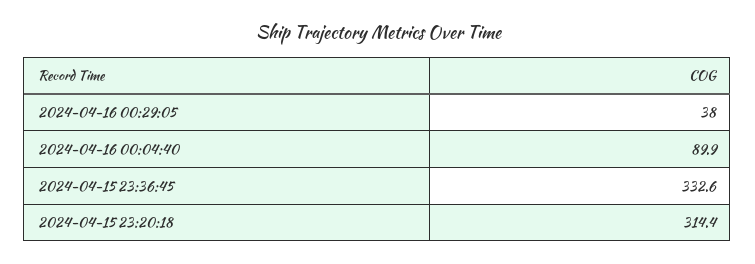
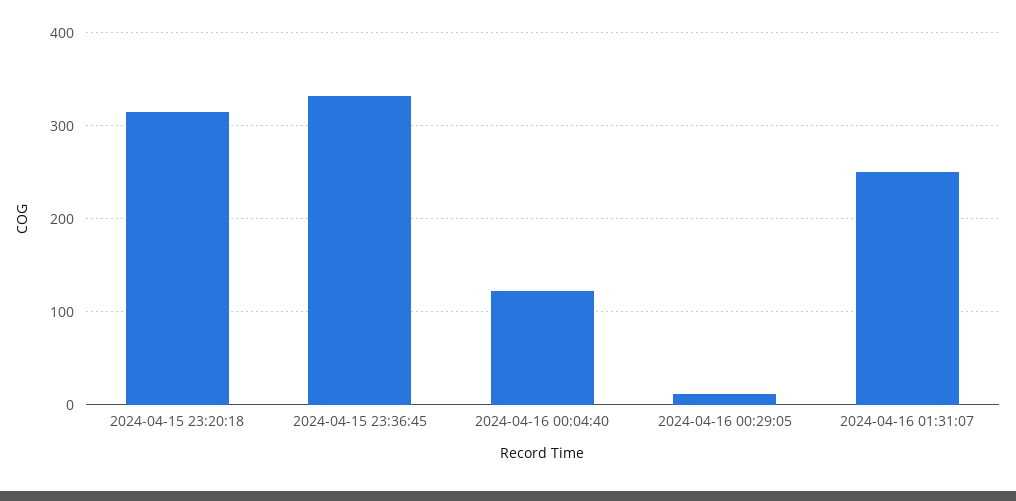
2024-04-16 00:29:05: 38 -> 10
2024-04-16 00:04:40: 89.9 -> 120
2024-04-16 01:31:07: none -> 250

